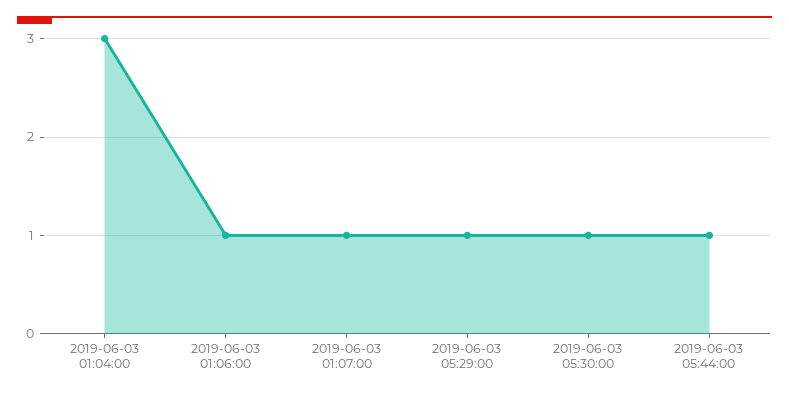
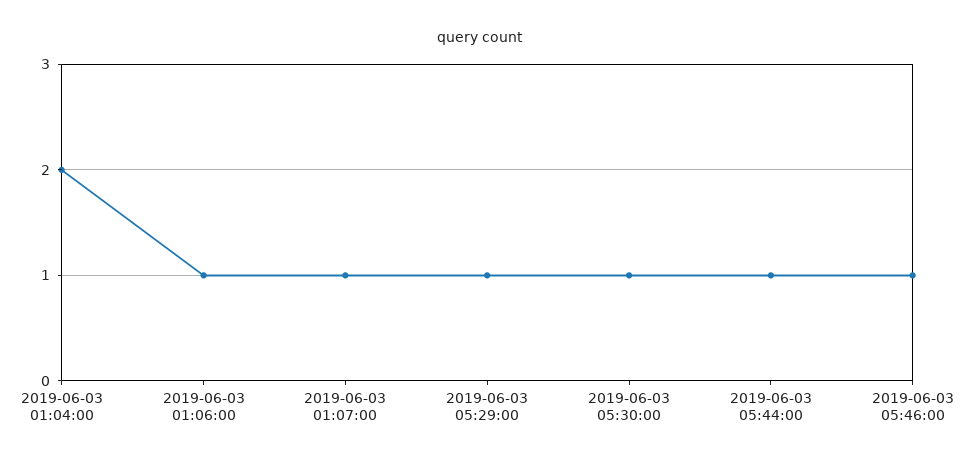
2019-06-03 01:04:00: 3 -> 2
2019-06-03 05:46:00: none -> 1

